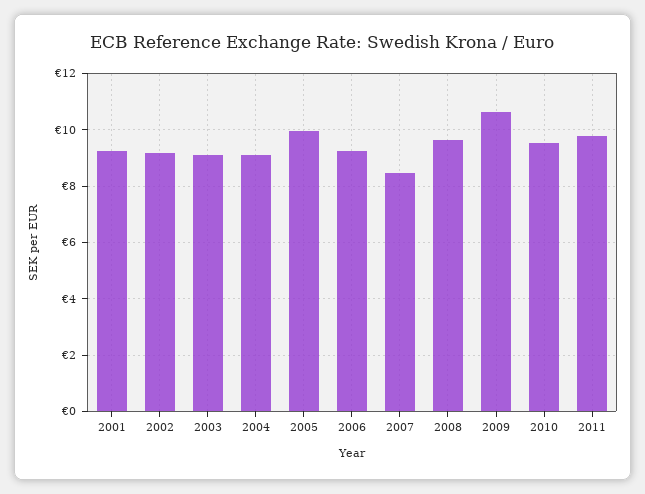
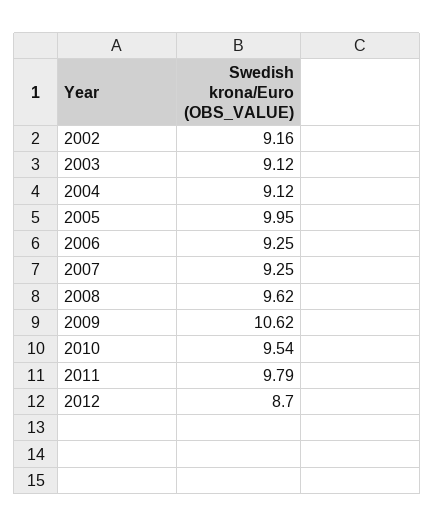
2001: 9.25 -> none
2007: 8.5 -> 9.25
2012: none -> 8.7

